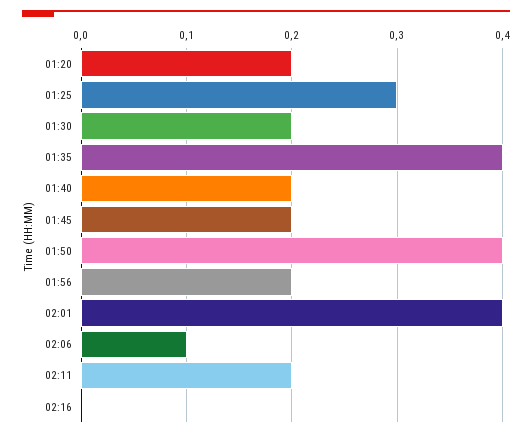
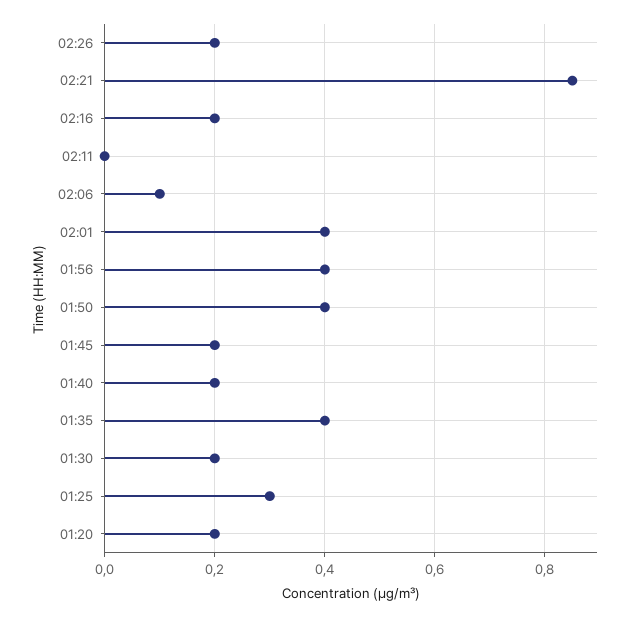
01:56: 0.2 -> 0.4
02:11: 0.2 -> 0
02:16: 0 -> 0.2
02:26: none -> 0.2
02:21: none -> 0.85

